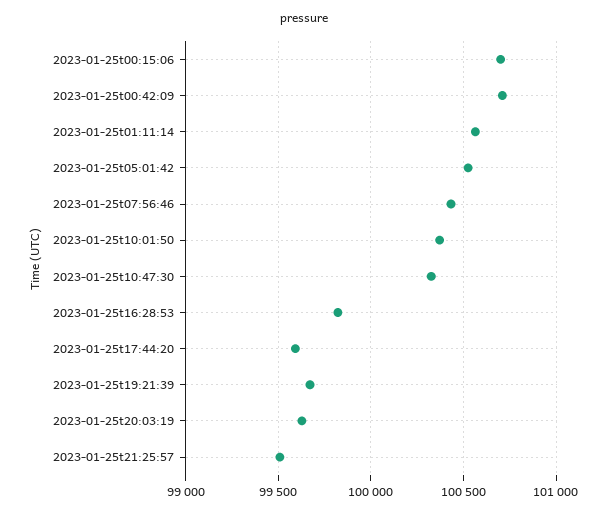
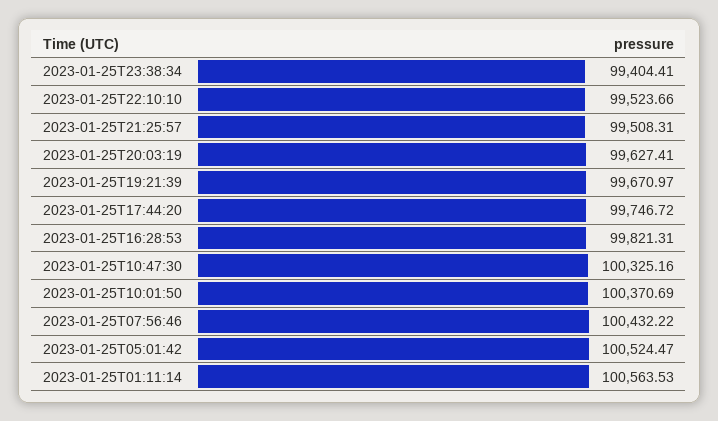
2023-01-25t00:15:06: 100700 -> none
2023-01-25t00:42:09: 100700 -> none
2023-01-25t17:44:20: 99600 -> 99746.72
2023-01-25T23:38:34: none -> 99404.41
2023-01-25T22:10:10: none -> 99523.66

